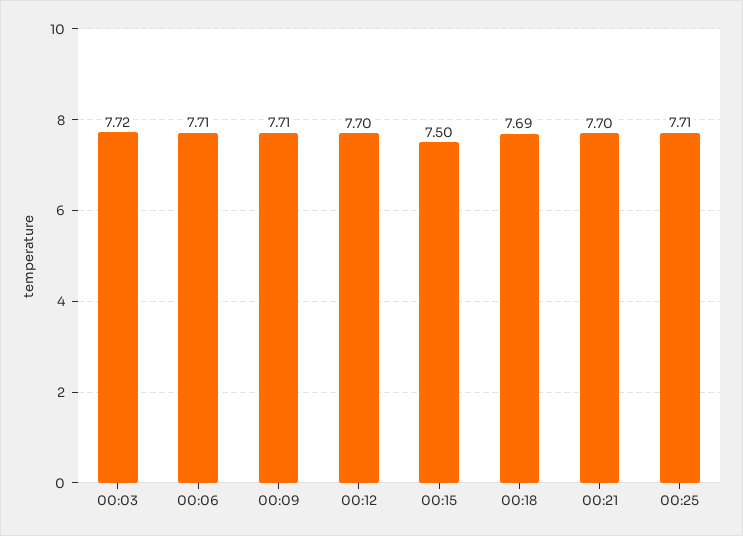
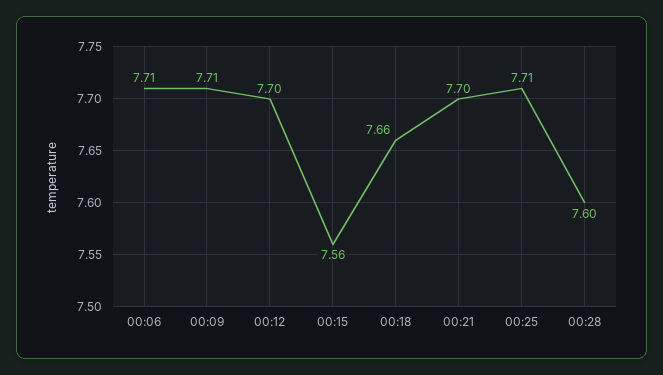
00:03: 7.72 -> none
00:15: 7.5 -> 7.56
00:18: 7.69 -> 7.66
00:28: none -> 7.6

